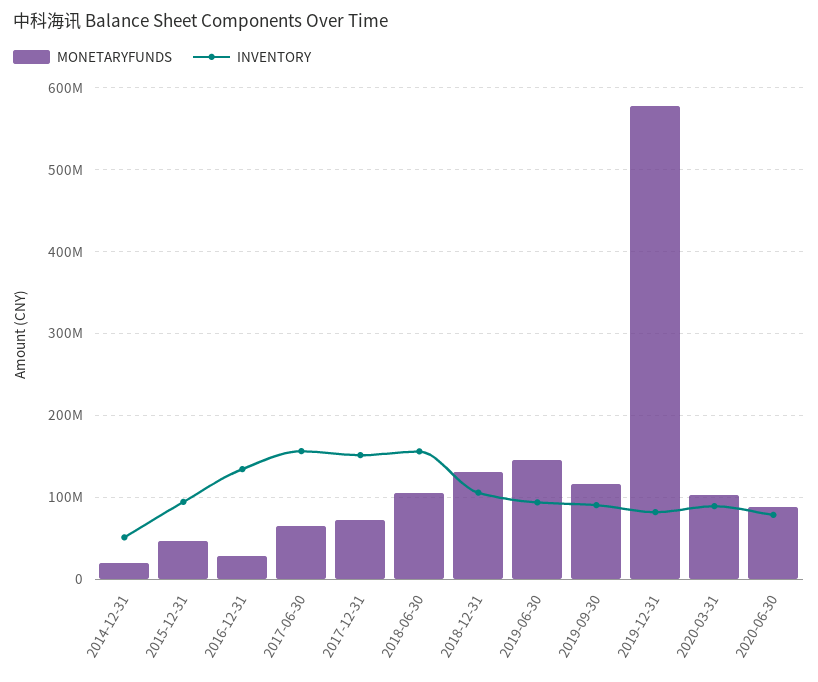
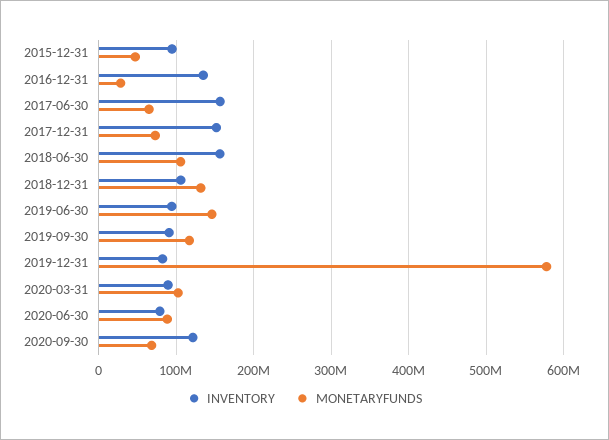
MONETARYFUNDS, 2014-12-31: 20000000 -> none
INVENTORY, 2014-12-31: 50000000 -> none
INVENTORY, 2020-09-30: none -> 120000000
MONETARYFUNDS, 2020-09-30: none -> 70000000

